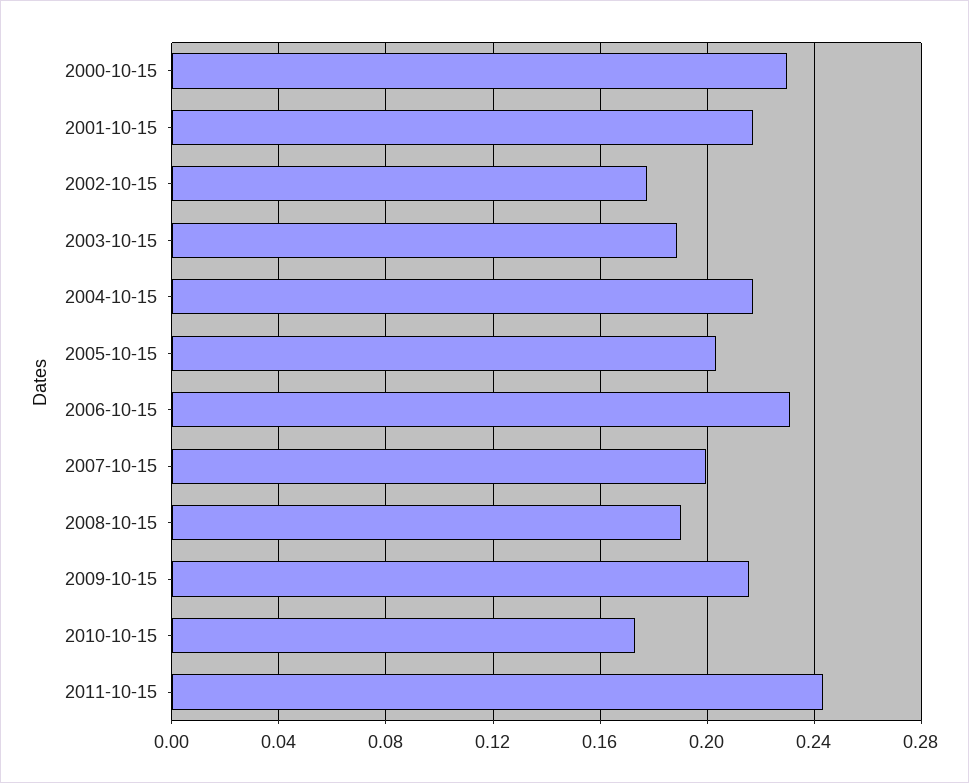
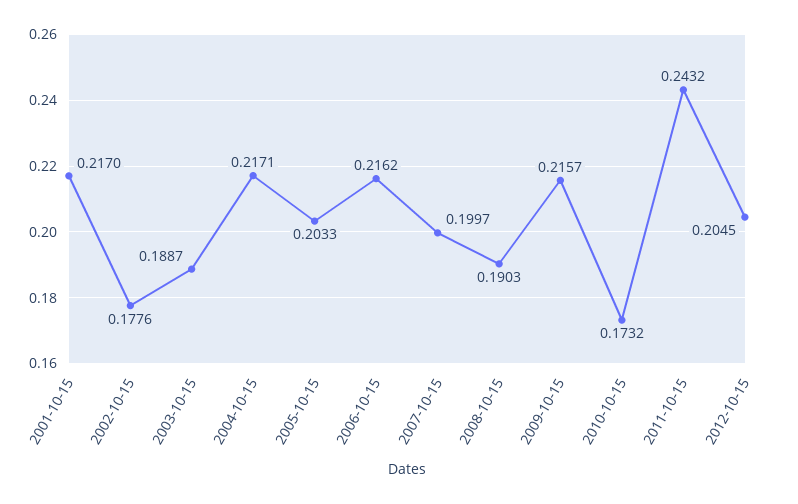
2000-10-15: 0.23 -> none
2006-10-15: 0.23 -> 0.2162
2012-10-15: none -> 0.2045

